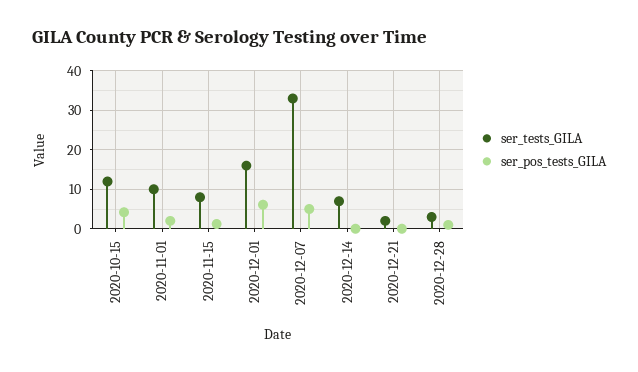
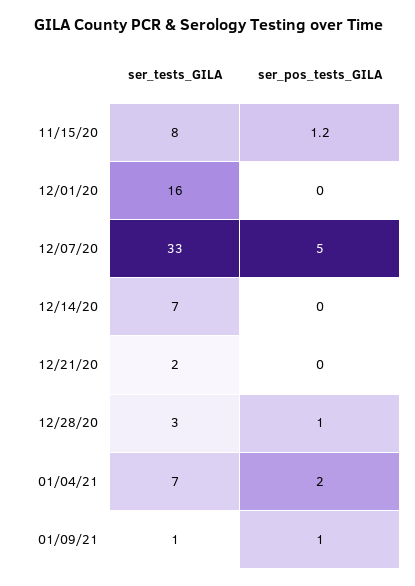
ser_tests_GILA, 2020-10-15: 12 -> none
ser_pos_tests_GILA, 2020-10-15: 4 -> none
ser_tests_GILA, 2020-11-01: 10 -> none
ser_pos_tests_GILA, 2020-11-01: 2 -> none
ser_pos_tests_GILA, 2020-12-01: 6 -> 0
ser_tests_GILA, 01/04/21: none -> 7
ser_pos_tests_GILA, 01/04/21: none -> 2
ser_tests_GILA, 01/09/21: none -> 1
ser_pos_tests_GILA, 01/09/21: none -> 1

